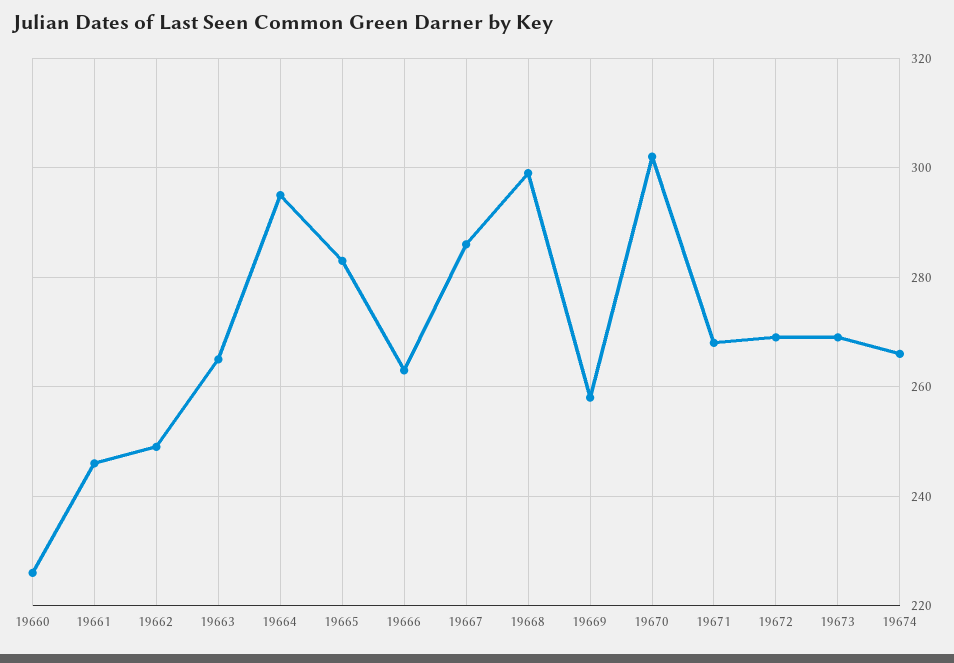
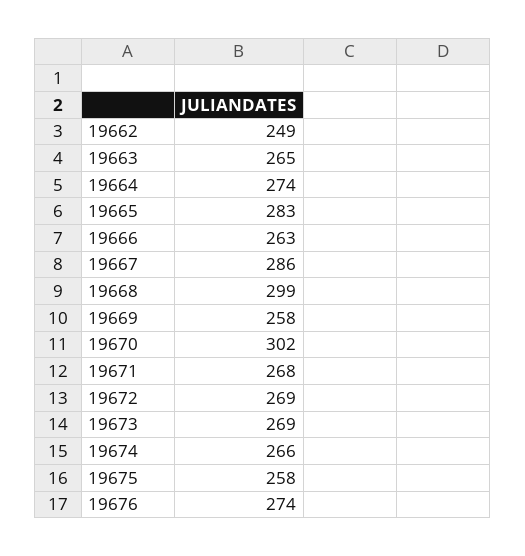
19660: 225 -> none
19661: 245 -> none
19664: 295 -> 274
19675: none -> 258
19676: none -> 274

